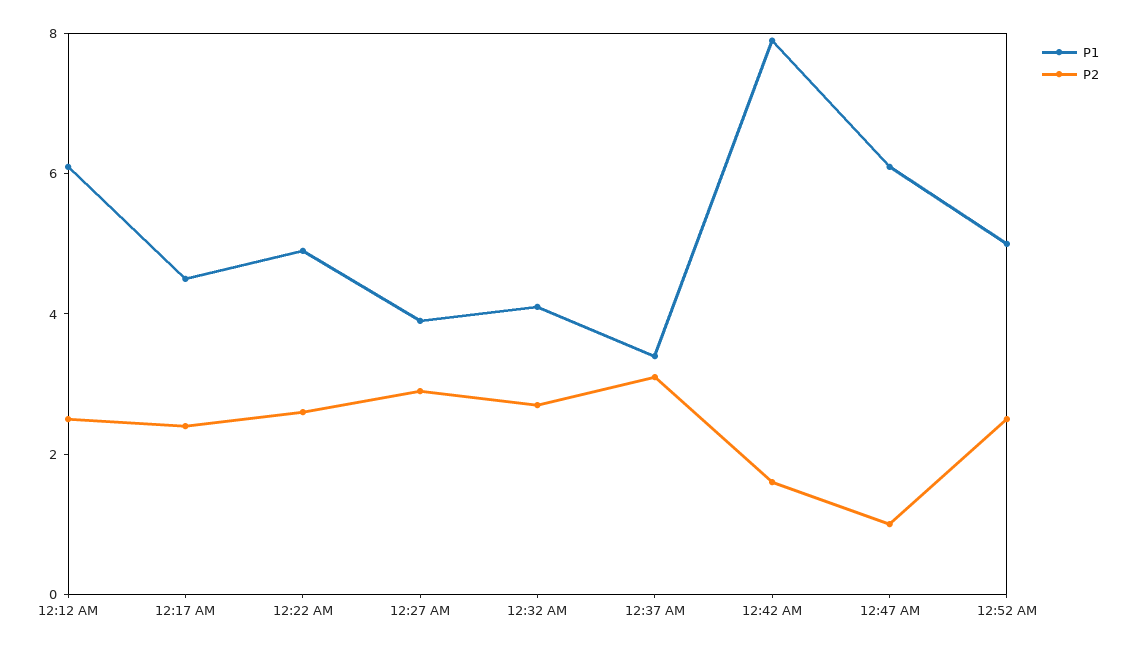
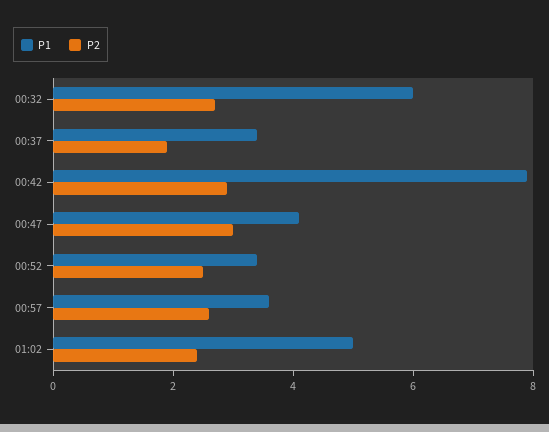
P1, 12:12 AM: 6 -> none
P2, 12:12 AM: 2.5 -> none
P1, 12:17 AM: 4.5 -> none
P2, 12:17 AM: 2.5 -> none
P1, 12:22 AM: 5 -> none
P2, 12:22 AM: 2.5 -> none
P1, 12:27 AM: 4 -> none
P2, 12:27 AM: 3 -> none
P1, 12:32 AM: 4 -> 6
P2, 12:37 AM: 3 -> 2
P2, 12:42 AM: 1.5 -> 3
P1, 12:47 AM: 6 -> 4
P2, 12:47 AM: 1 -> 3
P1, 12:52 AM: 5 -> 3.5
P1, 00:57: none -> 3.5
P2, 00:57: none -> 2.5
P1, 01:02: none -> 5
P2, 01:02: none -> 2.5

